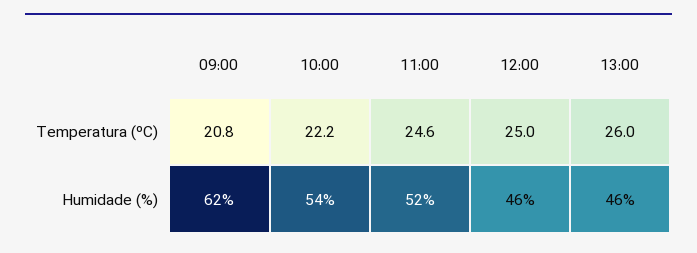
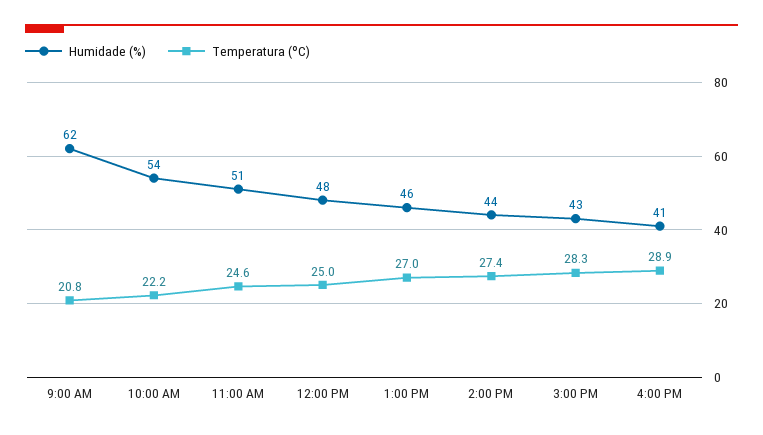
Temperatura (ºC), 13:00: 26 -> 27
Humidade (%), 11:00: 52 -> 51
Humidade (%), 12:00: 46 -> 48
Humidade (%), 2:00 PM: none -> 44
Temperatura (ºC), 2:00 PM: none -> 27.4
Humidade (%), 3:00 PM: none -> 43
Temperatura (ºC), 3:00 PM: none -> 28.3
Humidade (%), 4:00 PM: none -> 41
Temperatura (ºC), 4:00 PM: none -> 28.9

